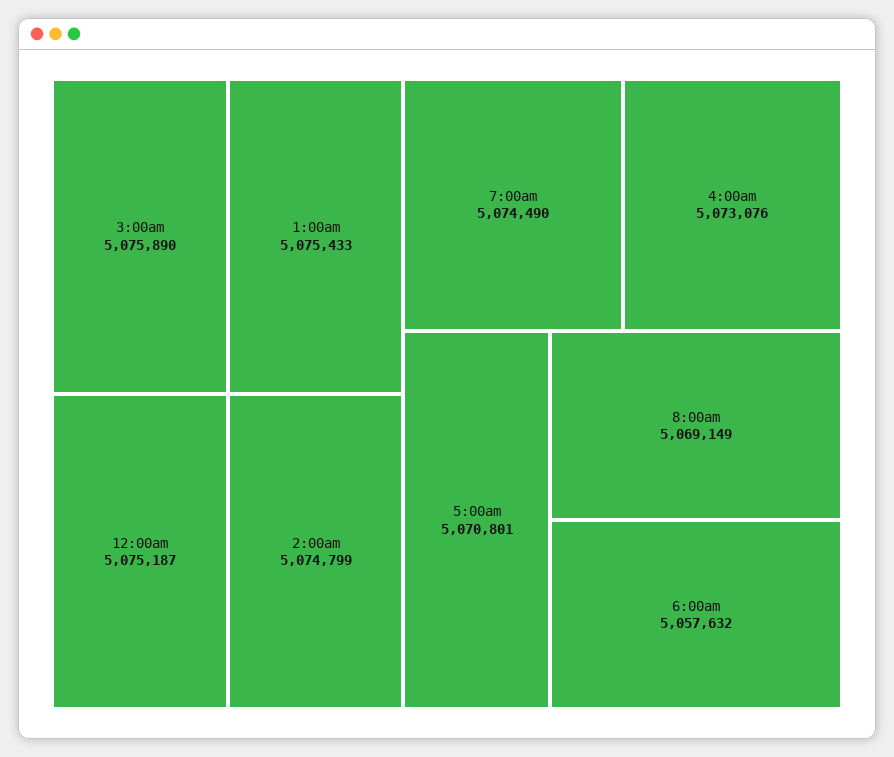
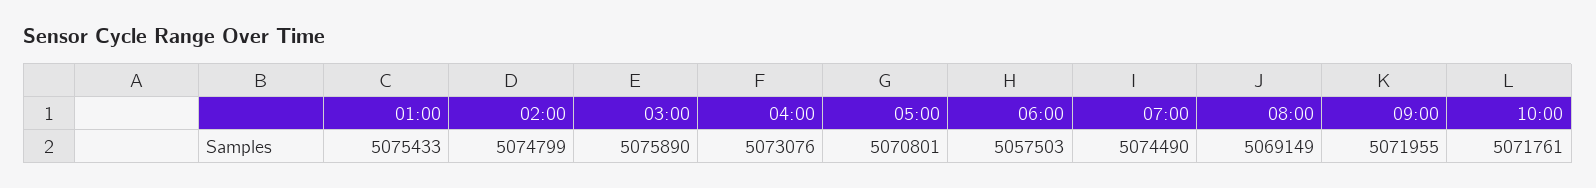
12:00am: 5075187 -> none
6:00am: 5057632 -> 5057503
09:00: none -> 5071955
10:00: none -> 5071761

